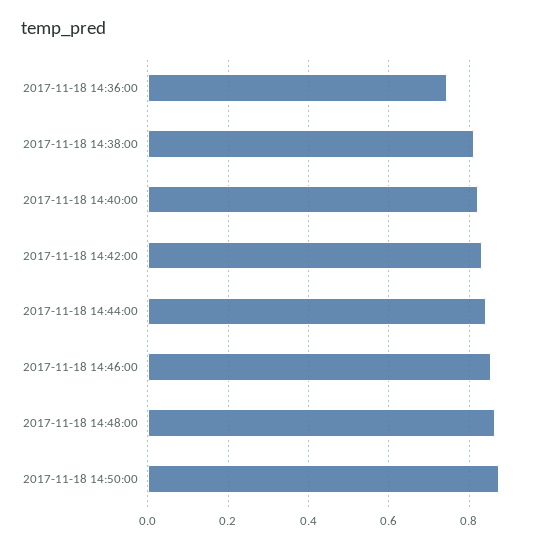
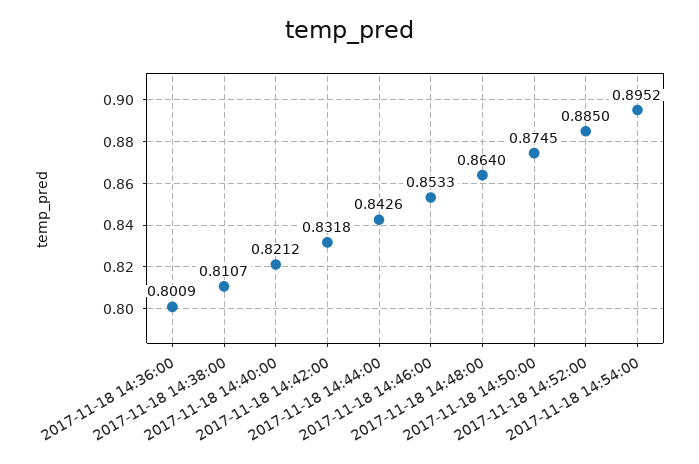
2017-11-18 14:36:00: 0.74 -> 0.8009
2017-11-18 14:52:00: none -> 0.885
2017-11-18 14:54:00: none -> 0.8952

